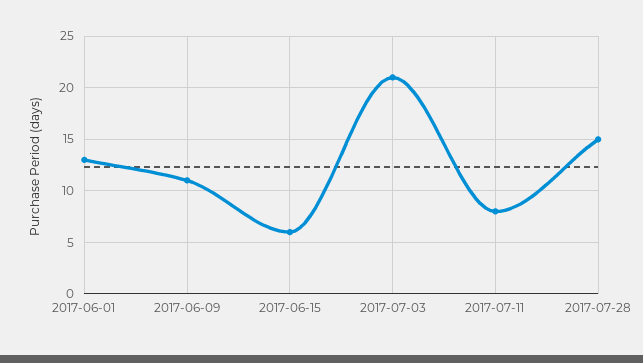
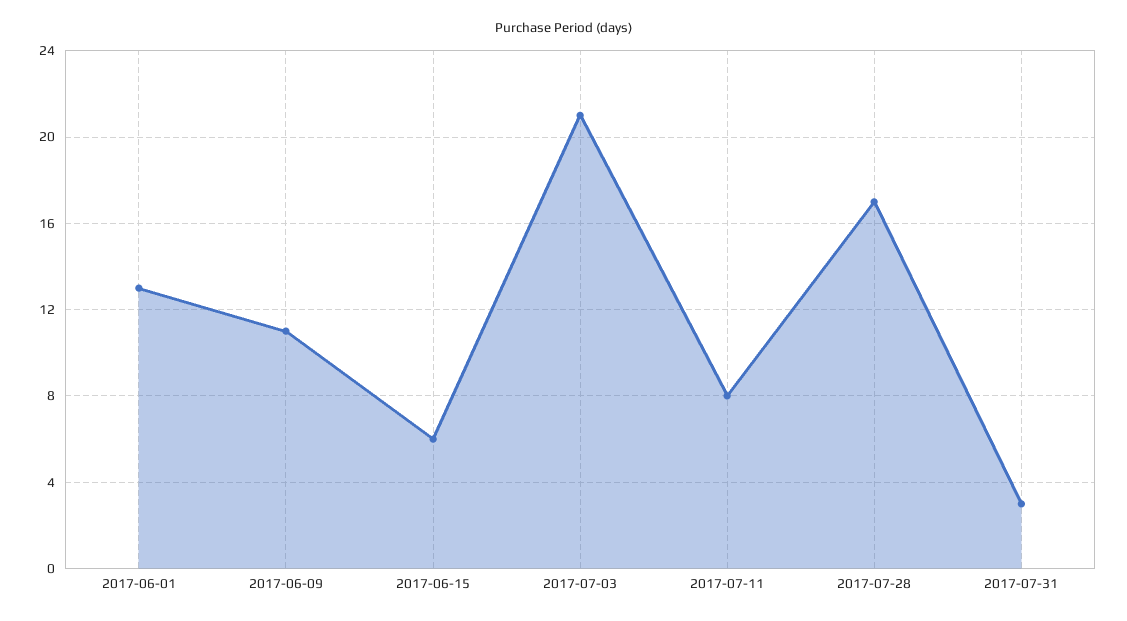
2017-07-28: 15 -> 17
2017-07-31: none -> 3

